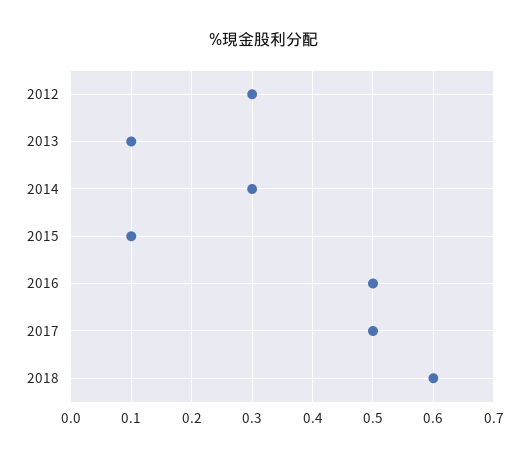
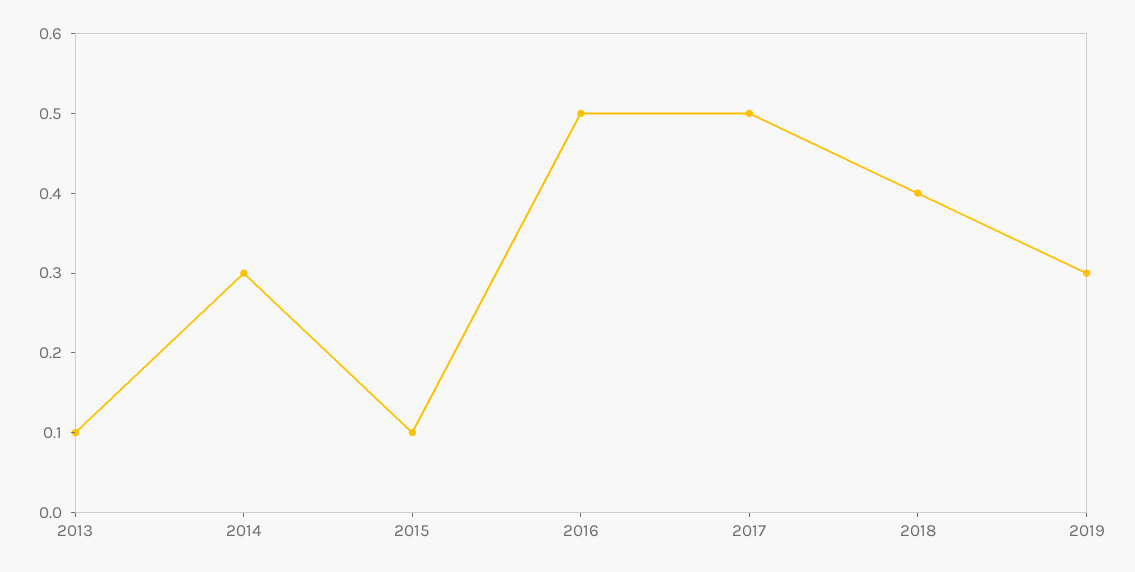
2012: 0.3 -> none
2018: 0.6 -> 0.4
2019: none -> 0.3

